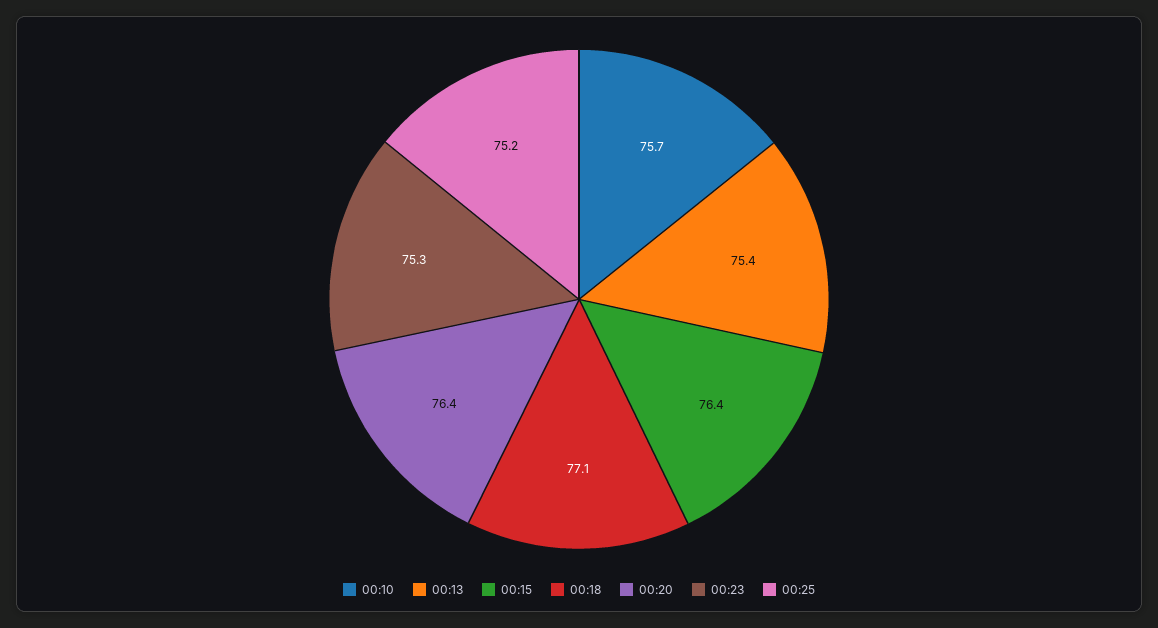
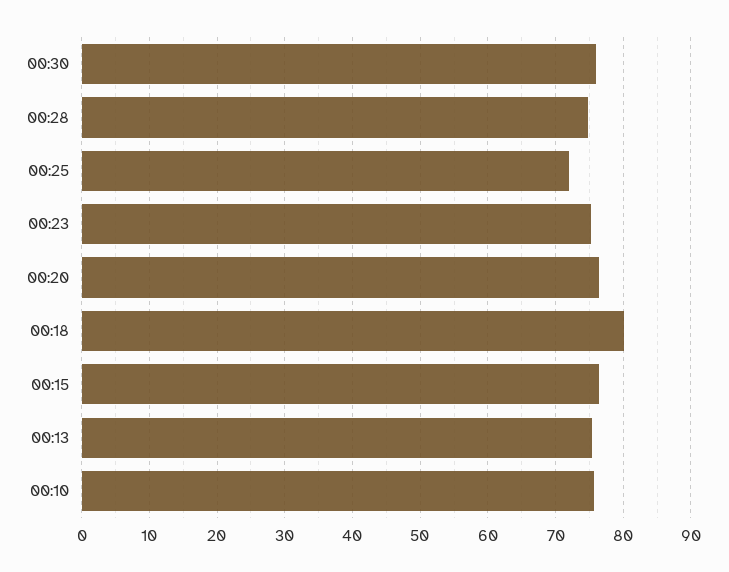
00:18: 77.1 -> 80
00:25: 75.2 -> 72
00:30: none -> 76
00:28: none -> 75

